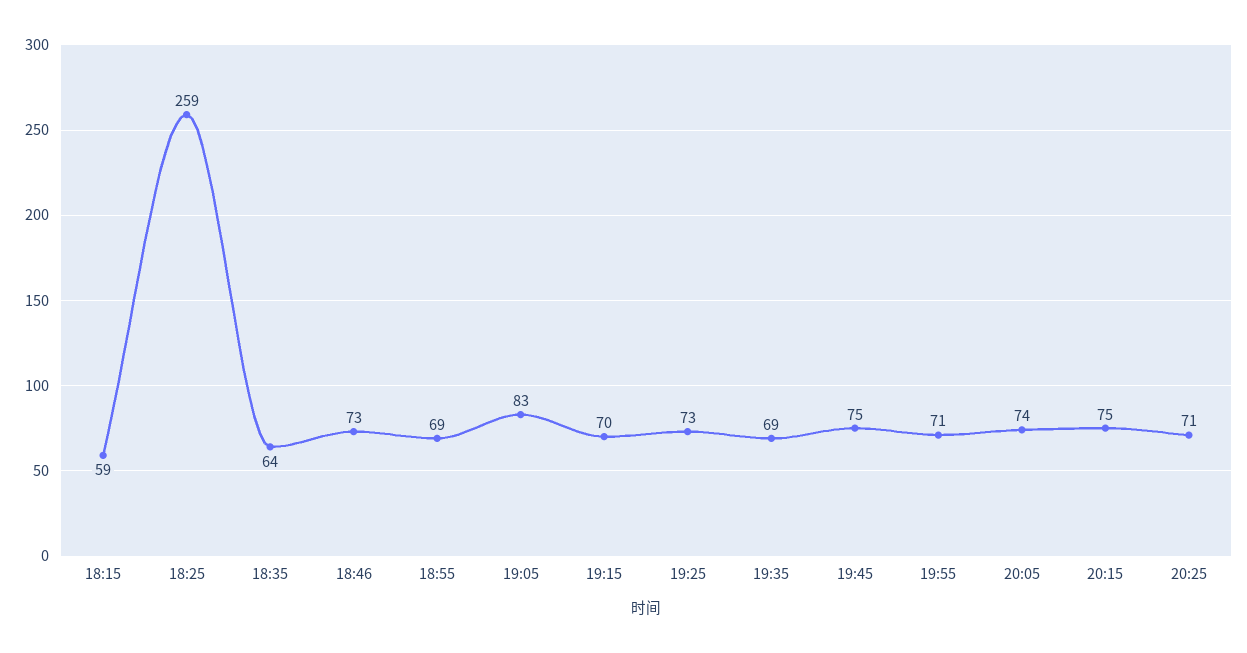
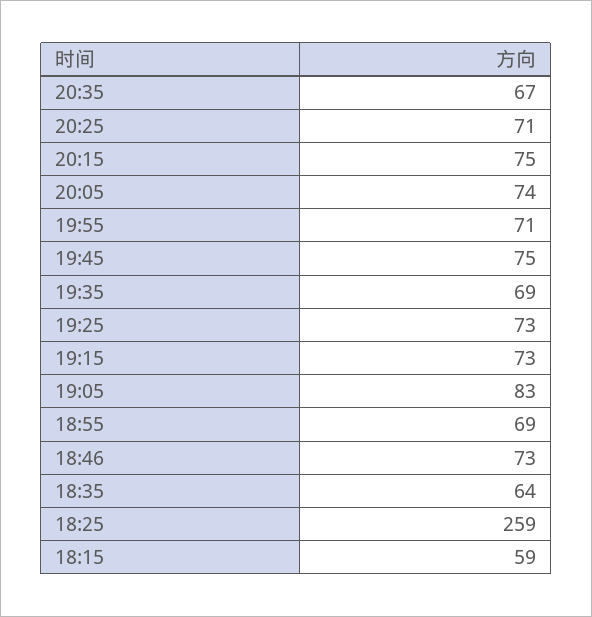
19:15: 70 -> 73
20:35: none -> 67

